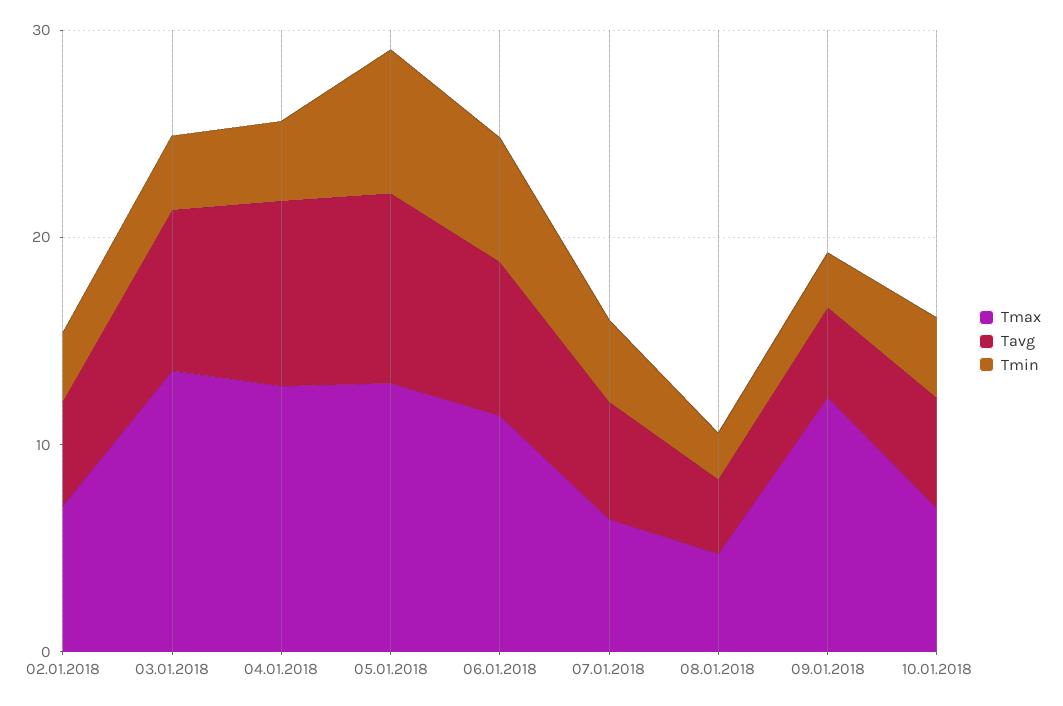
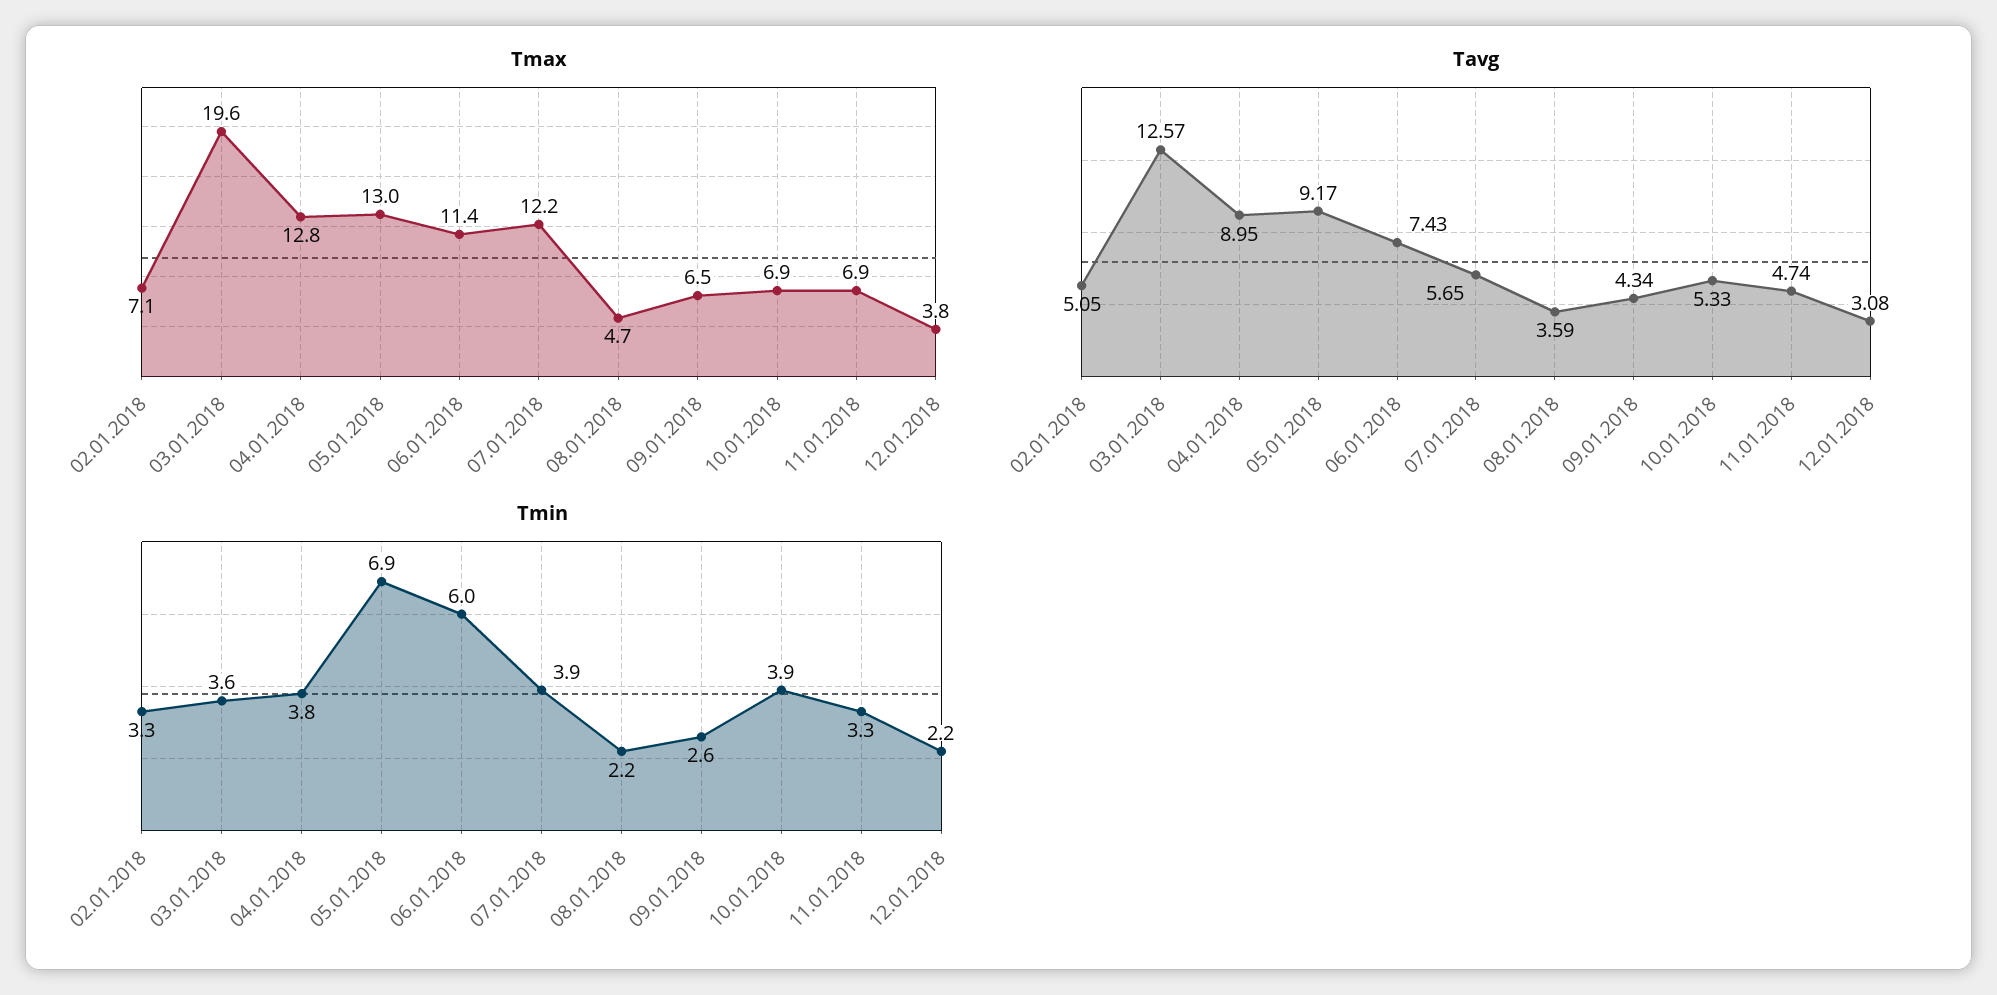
Tmax, 03.01.2018: 14 -> 19.6
Tavg, 03.01.2018: 8 -> 12.57
Tmax, 07.01.2018: 6 -> 12.2
Tmax, 09.01.2018: 12 -> 6.5
Tmax, 11.01.2018: none -> 6.9
Tmax, 12.01.2018: none -> 3.8
Tavg, 11.01.2018: none -> 4.74
Tavg, 12.01.2018: none -> 3.08
Tmin, 11.01.2018: none -> 3.3
Tmin, 12.01.2018: none -> 2.2

